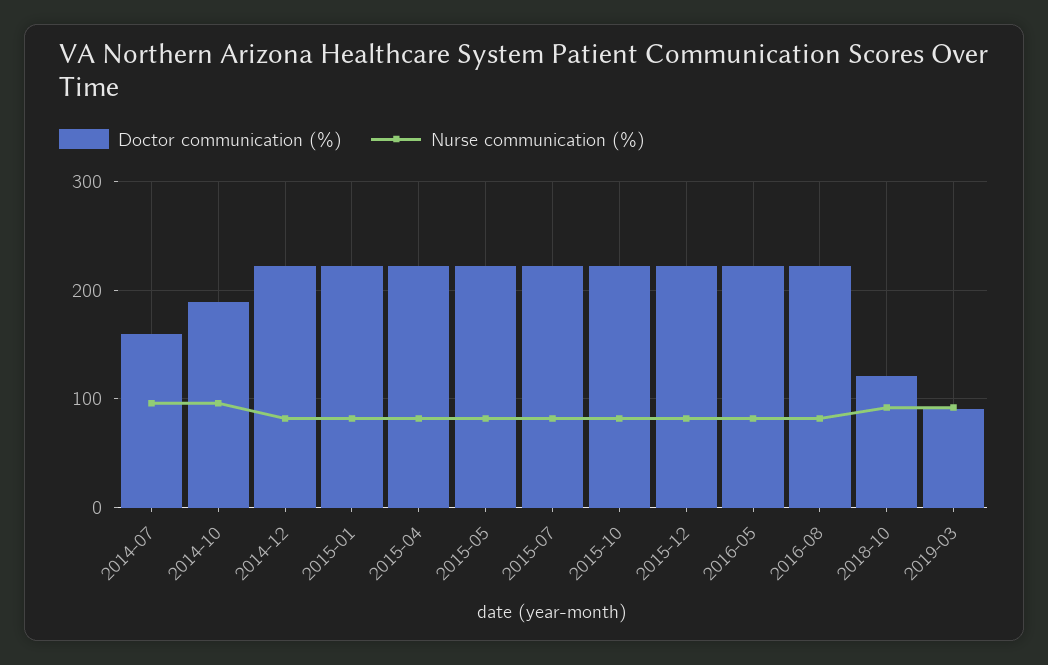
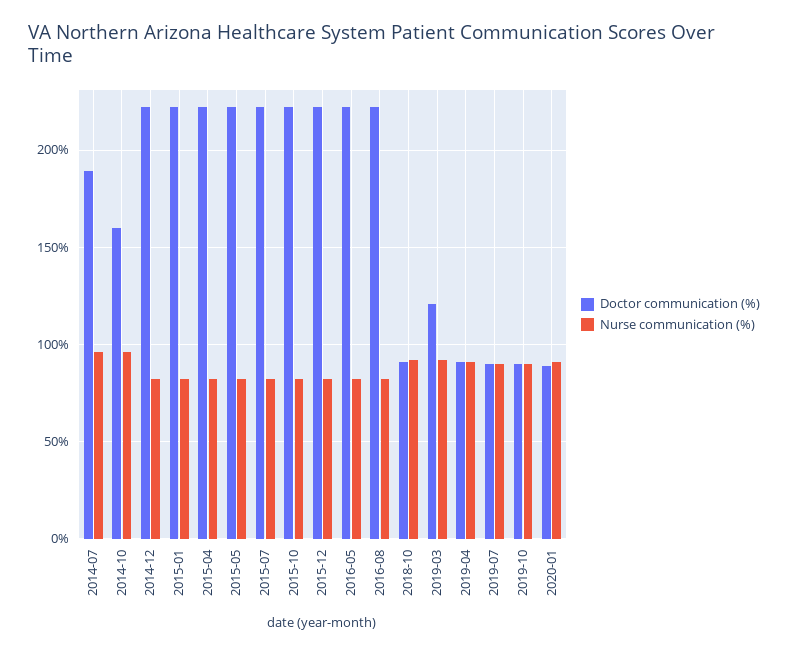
Doctor communication (%), 2014-07: 160 -> 190
Doctor communication (%), 2014-10: 190 -> 160
Doctor communication (%), 2018-10: 120 -> 90
Doctor communication (%), 2019-03: 90 -> 120
Doctor communication (%), 2019-04: none -> 90
Nurse communication (%), 2019-04: none -> 90
Doctor communication (%), 2019-07: none -> 90
Nurse communication (%), 2019-07: none -> 90
Doctor communication (%), 2019-10: none -> 90
Nurse communication (%), 2019-10: none -> 90
Doctor communication (%), 2020-01: none -> 90
Nurse communication (%), 2020-01: none -> 90

